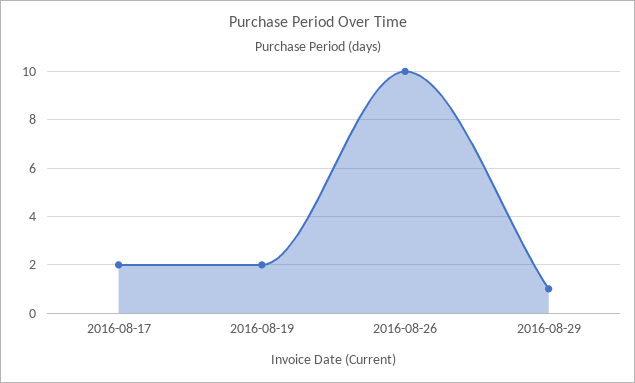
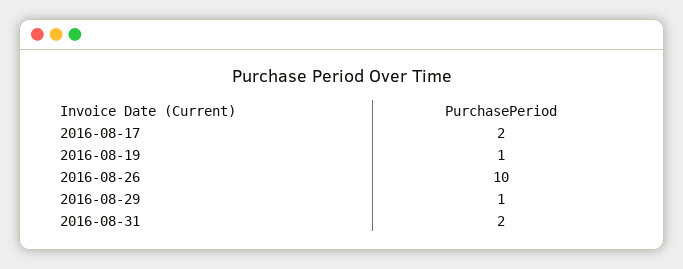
2016-08-19: 2 -> 1
2016-08-31: none -> 2

